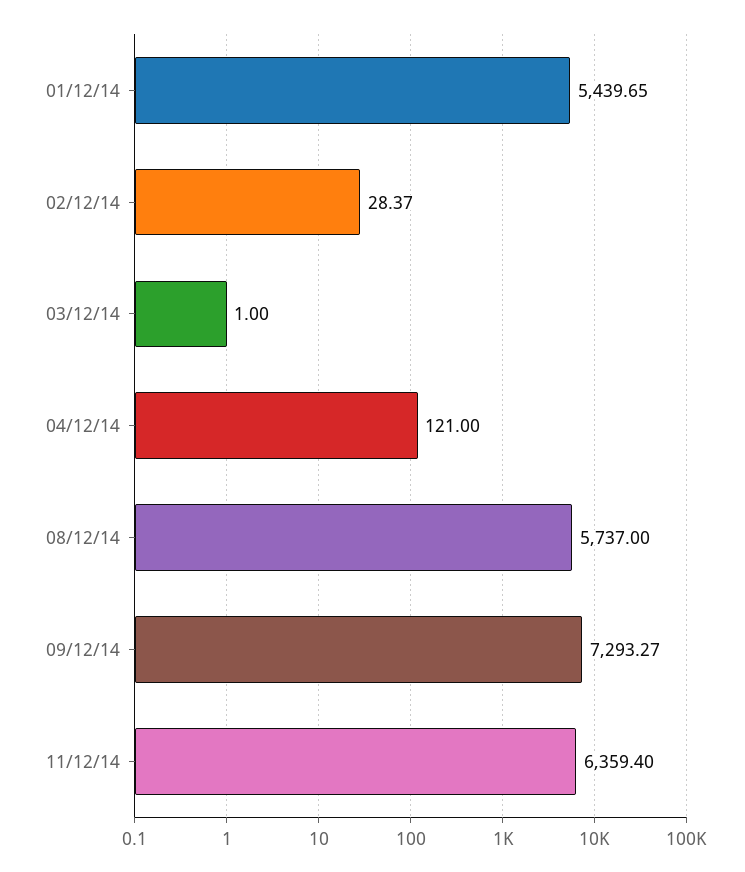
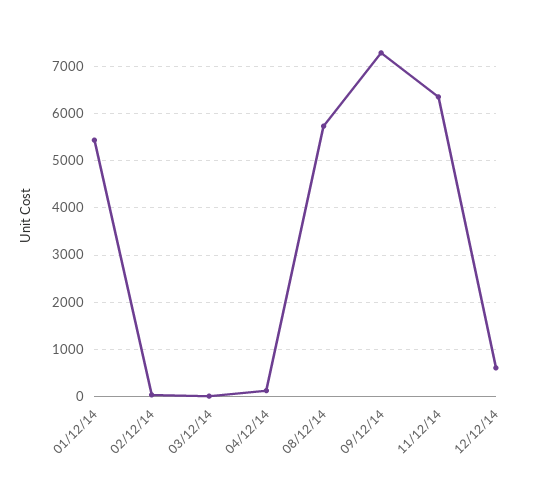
12/12/14: none -> 600

